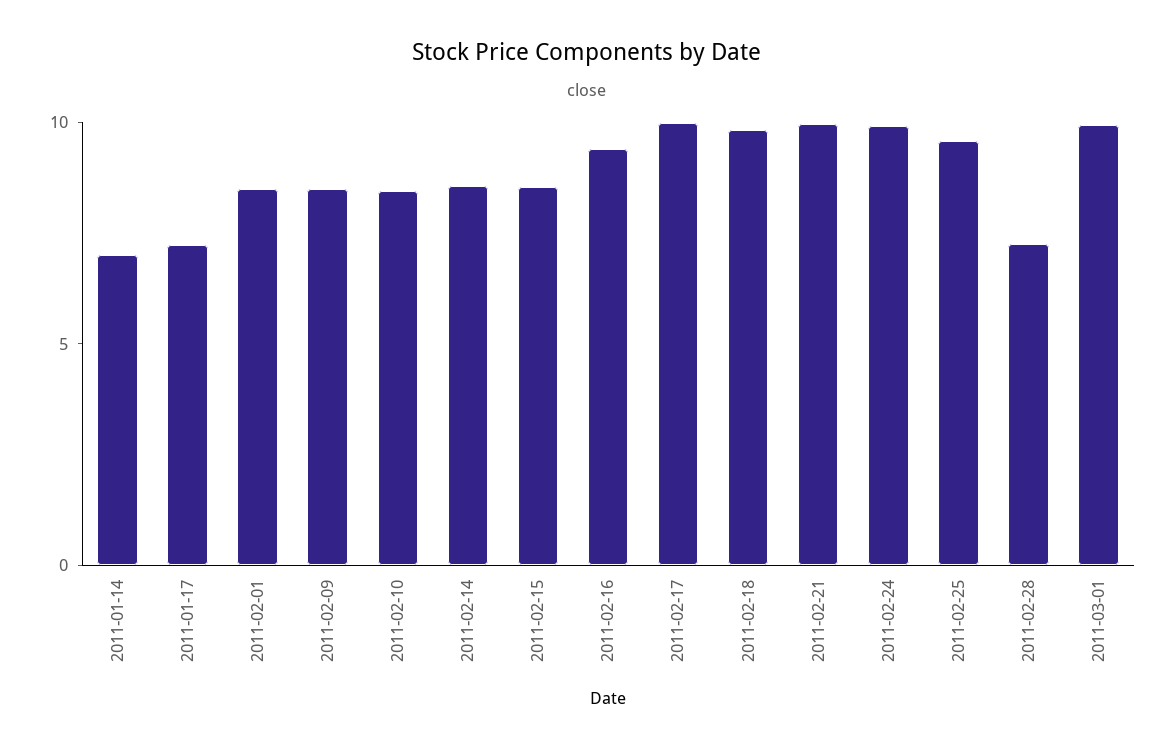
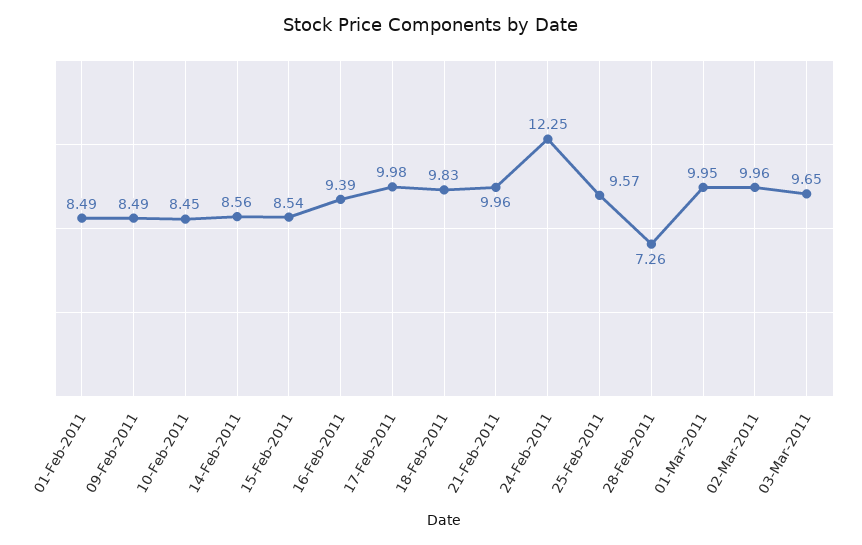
2011-01-14: 7 -> none
2011-01-17: 7 -> none
2011-02-24: 10 -> 12.25
02-Mar-2011: none -> 9.96
03-Mar-2011: none -> 9.65

